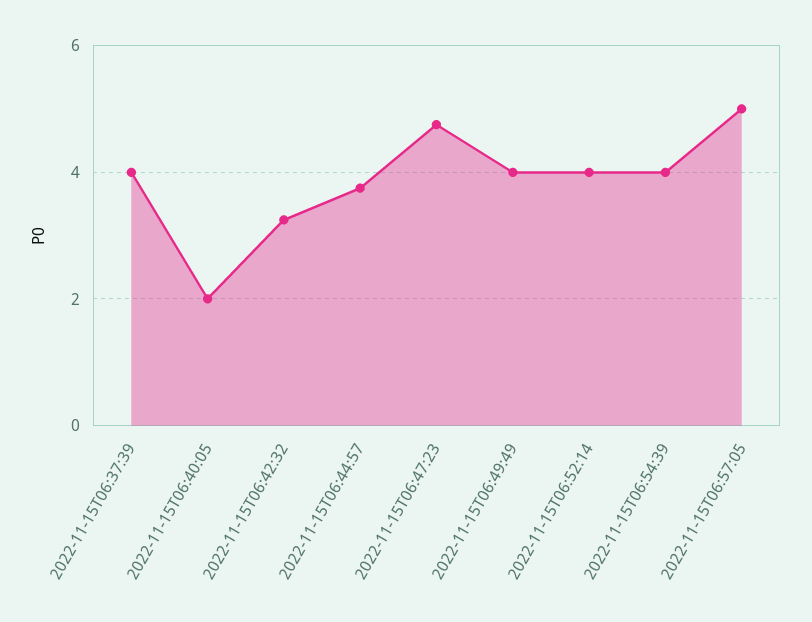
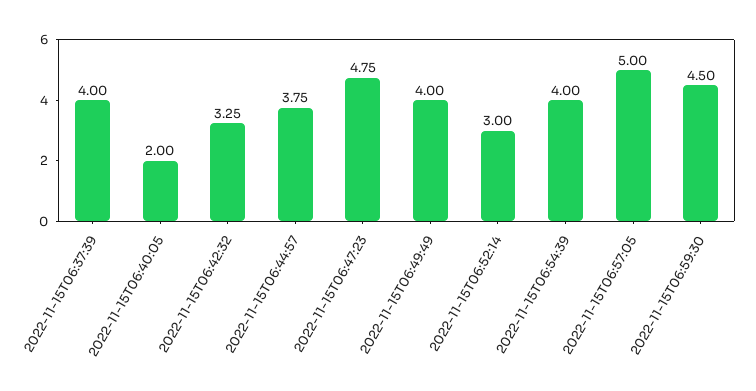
2022-11-15T06:52:14: 4 -> 3
2022-11-15T06:59:30: none -> 4.5

